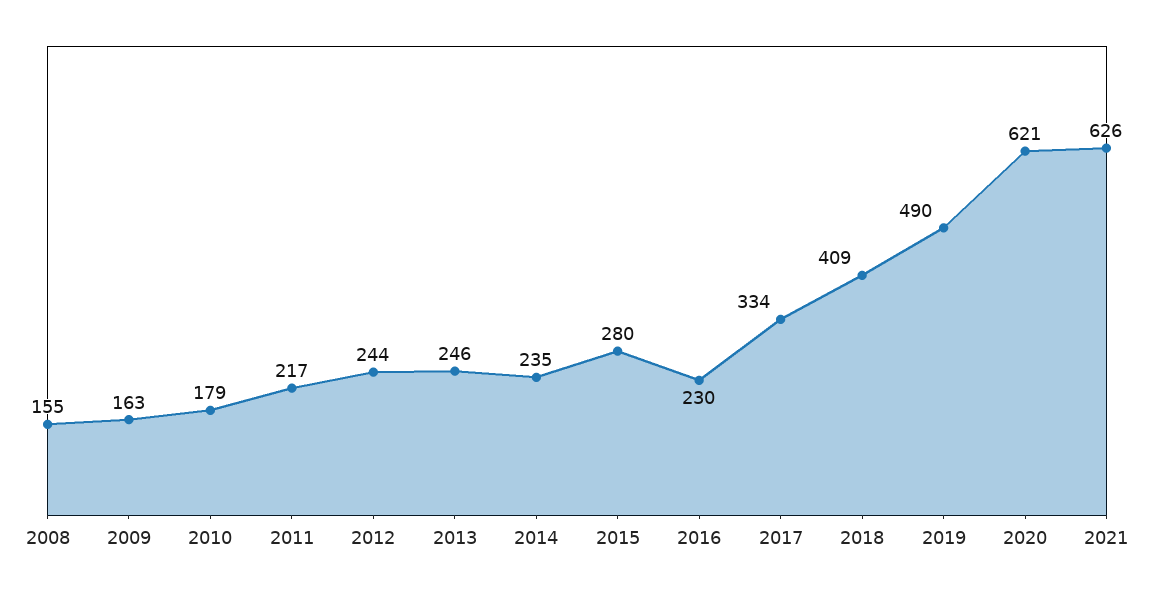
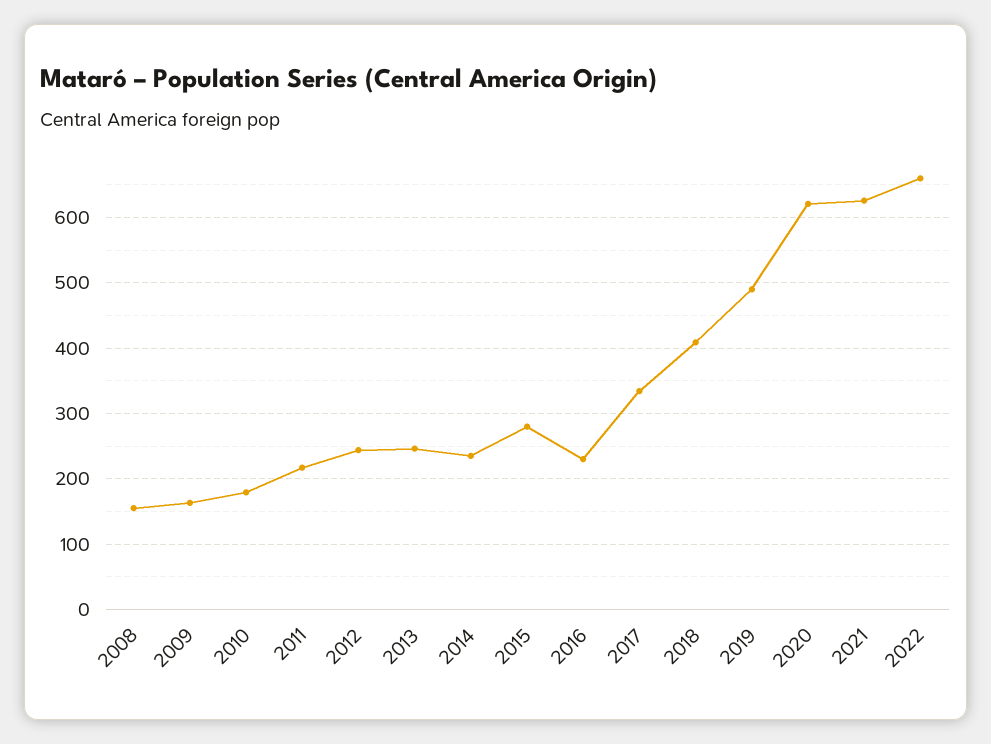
2022: none -> 660

